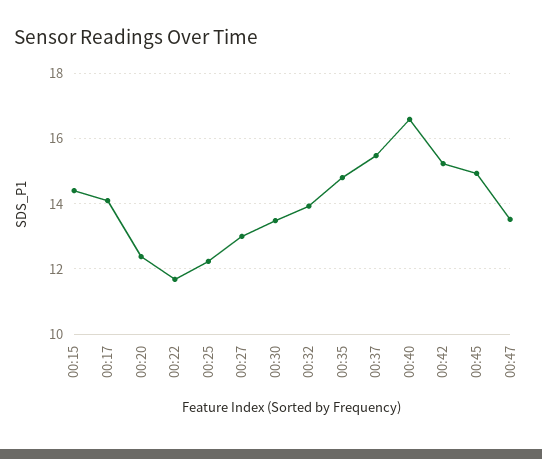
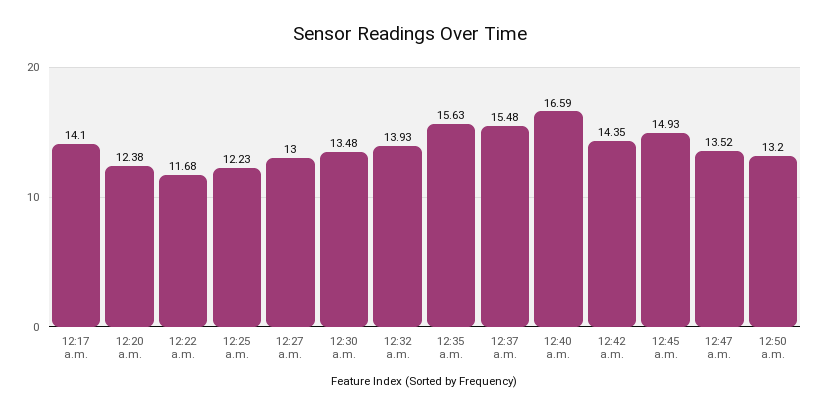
00:15: 14.4 -> none
00:35: 14.8 -> 15.63
00:42: 15.2 -> 14.35
12:50 a.m.: none -> 13.2

